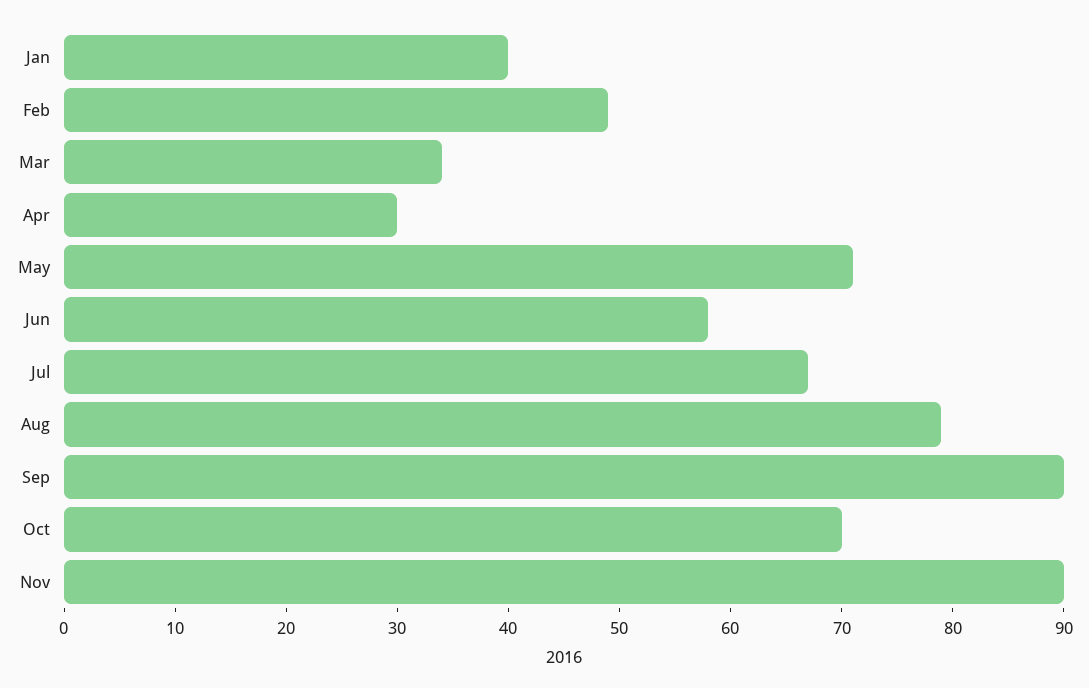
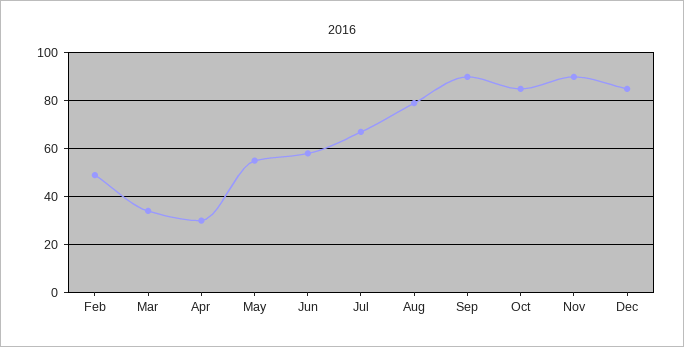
Jan: 40 -> none
May: 71 -> 55
Oct: 70 -> 85
Dec: none -> 85

